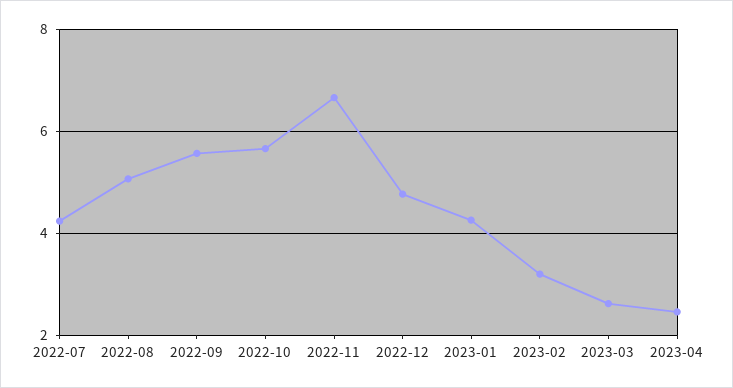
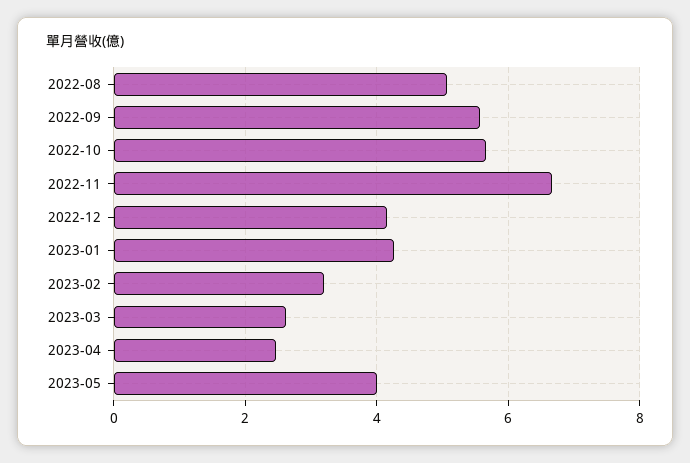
2022-07: 4.2 -> none
2022-12: 4.8 -> 4.2
2023-05: none -> 4

